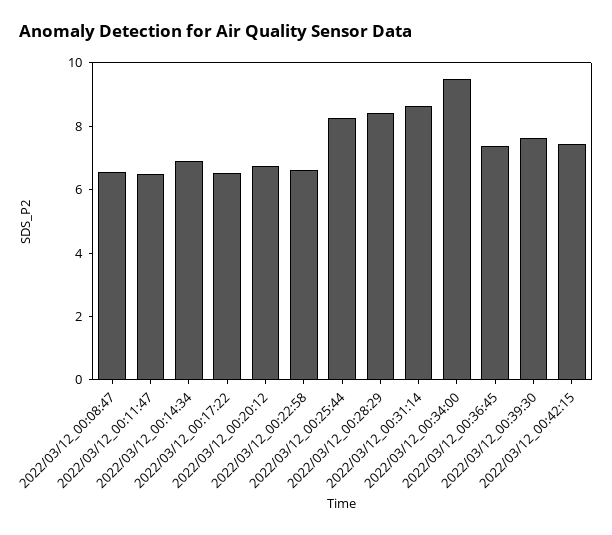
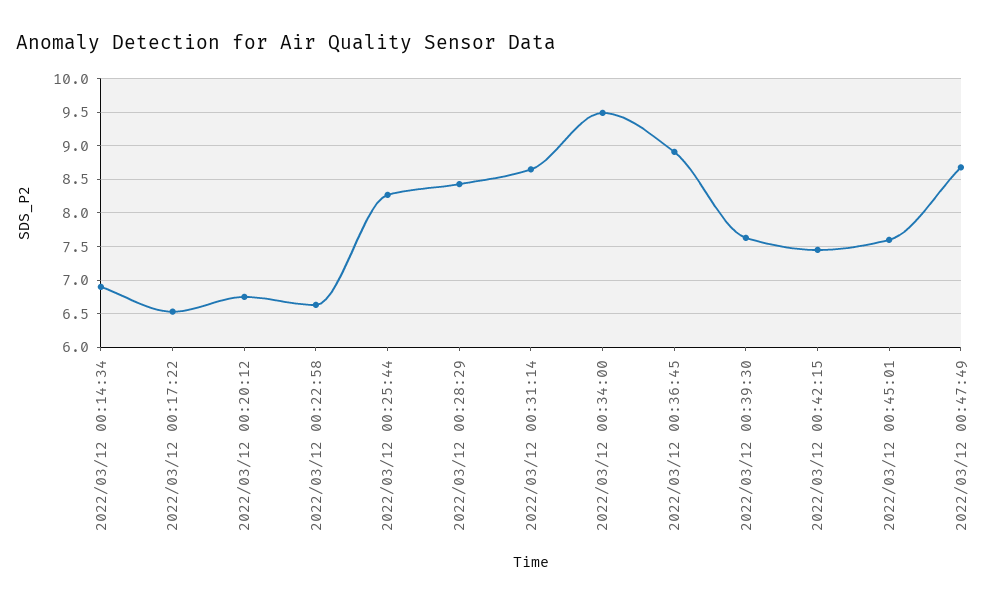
2022/03/12_00:08:47: 6.5 -> none
2022/03/12_00:11:47: 6.5 -> none
2022/03/12_00:36:45: 7.5 -> 8.9
2022/03/12 00:45:01: none -> 7.6
2022/03/12 00:47:49: none -> 8.7

